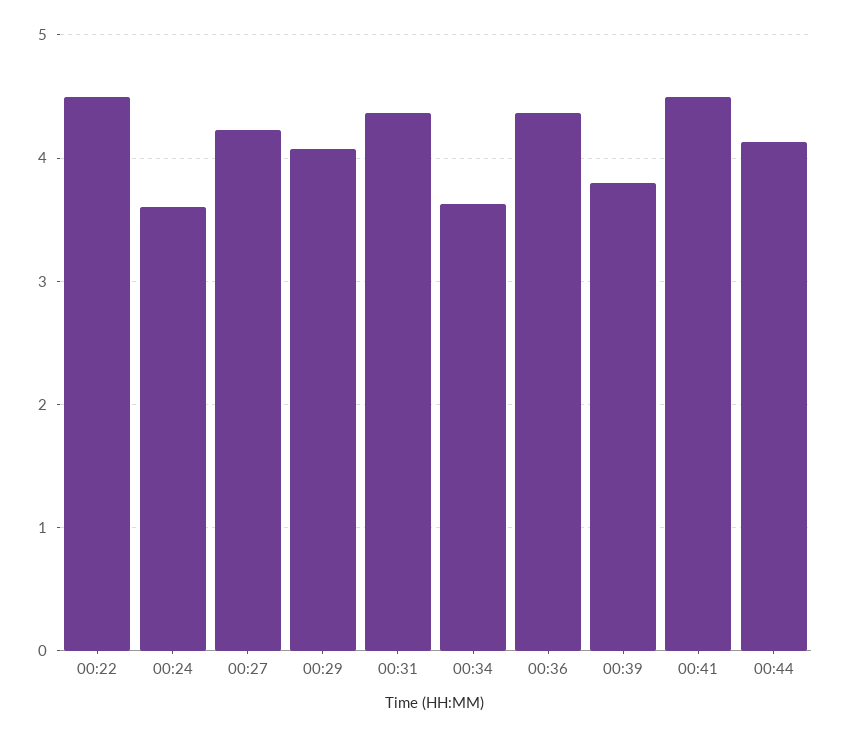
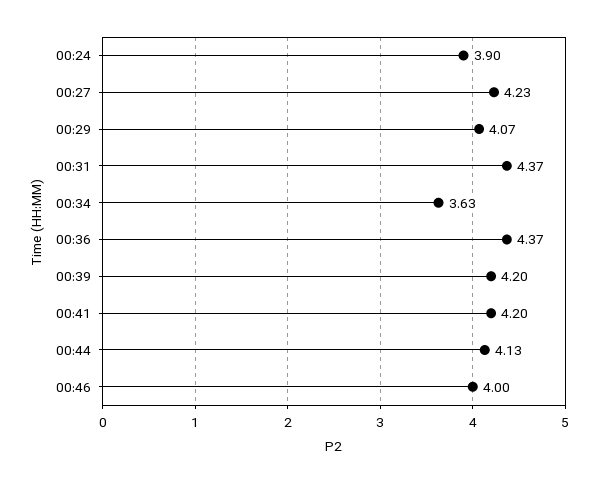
00:22: 4.5 -> none
00:24: 3.6 -> 3.9
00:39: 3.8 -> 4.2
00:41: 4.5 -> 4.2
00:46: none -> 4

